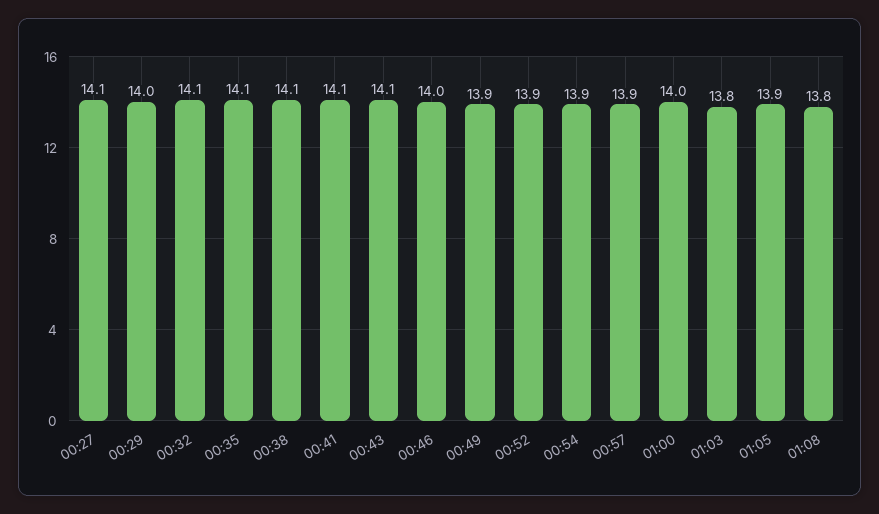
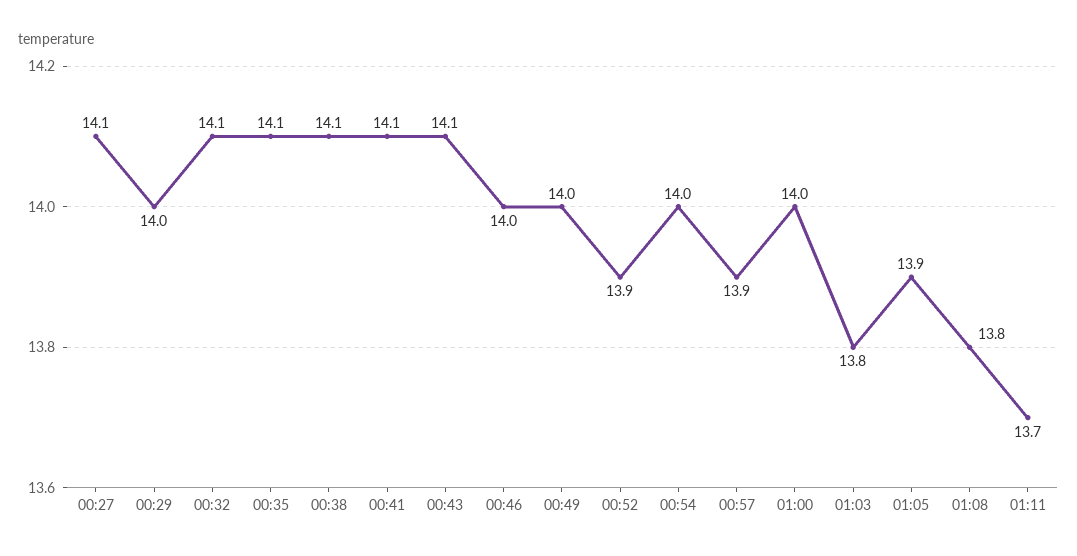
00:49: 13.9 -> 14
00:54: 13.9 -> 14
01:11: none -> 13.7

